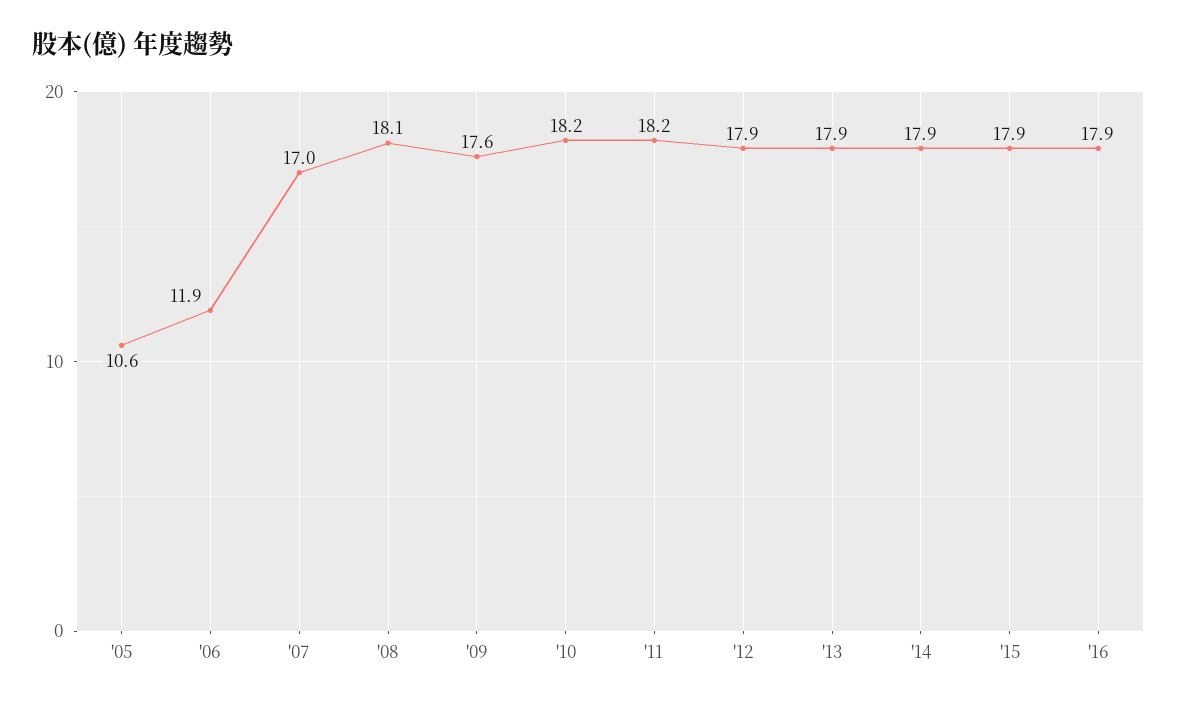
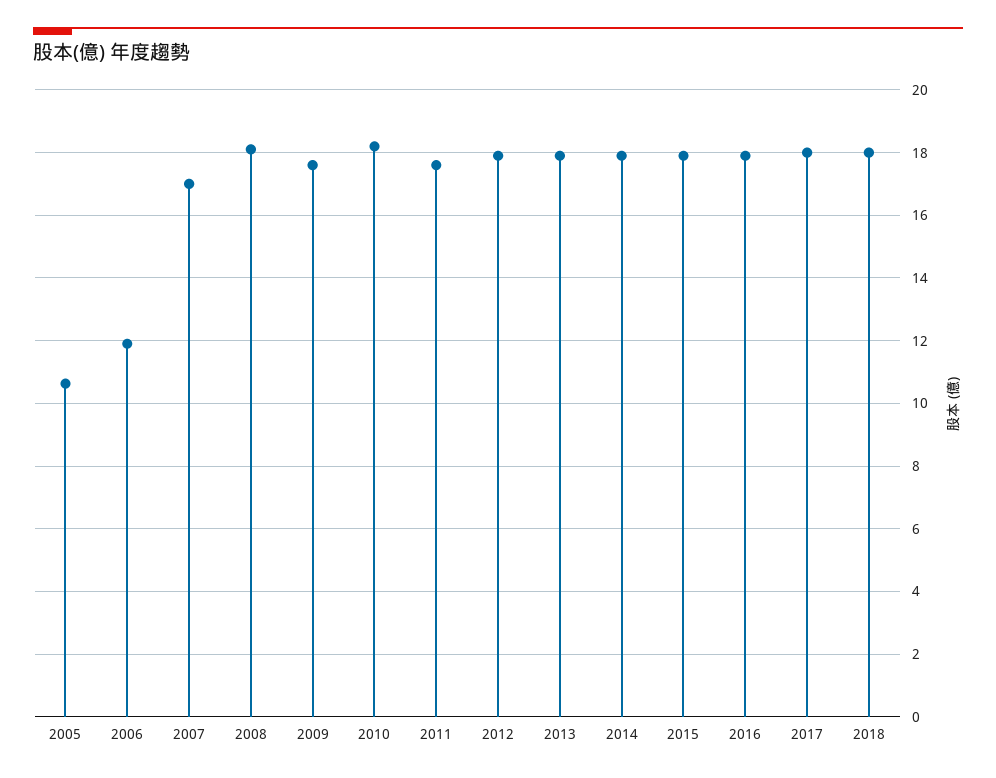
'11: 18.2 -> 17.6
2017: none -> 18
2018: none -> 18

